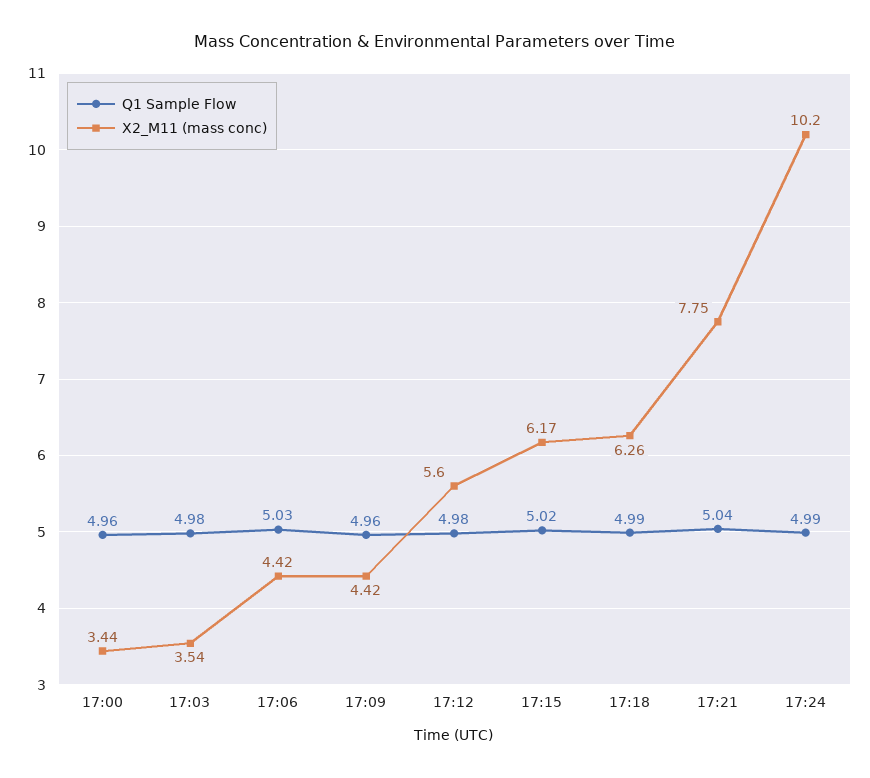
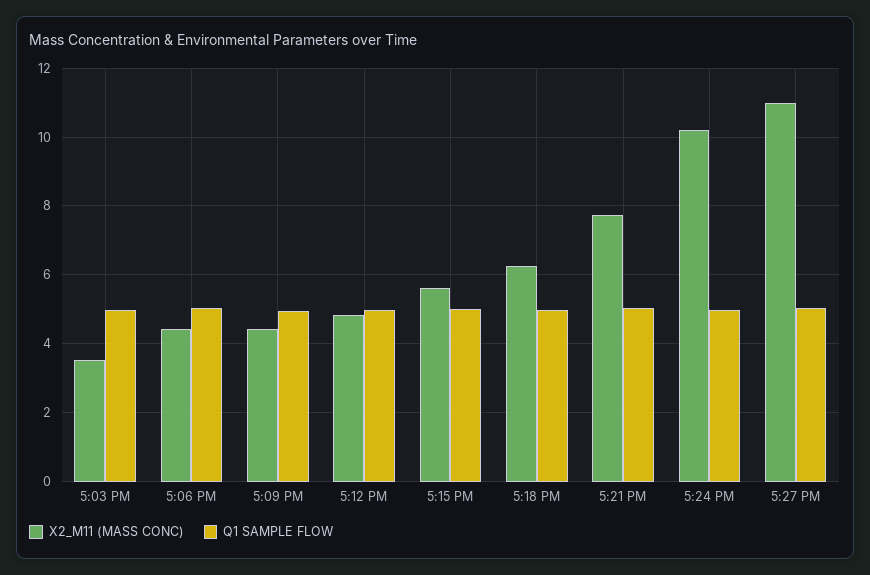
Q1 Sample Flow, 17:00: 4.96 -> none
X2_M11 (mass conc), 17:00: 3.44 -> none
X2_M11 (mass conc), 17:12: 5.6 -> 4.8
X2_M11 (mass conc), 17:15: 6.17 -> 5.6
X2_M11 (mass conc), 5:27 PM: none -> 11
Q1 Sample Flow, 5:27 PM: none -> 5

